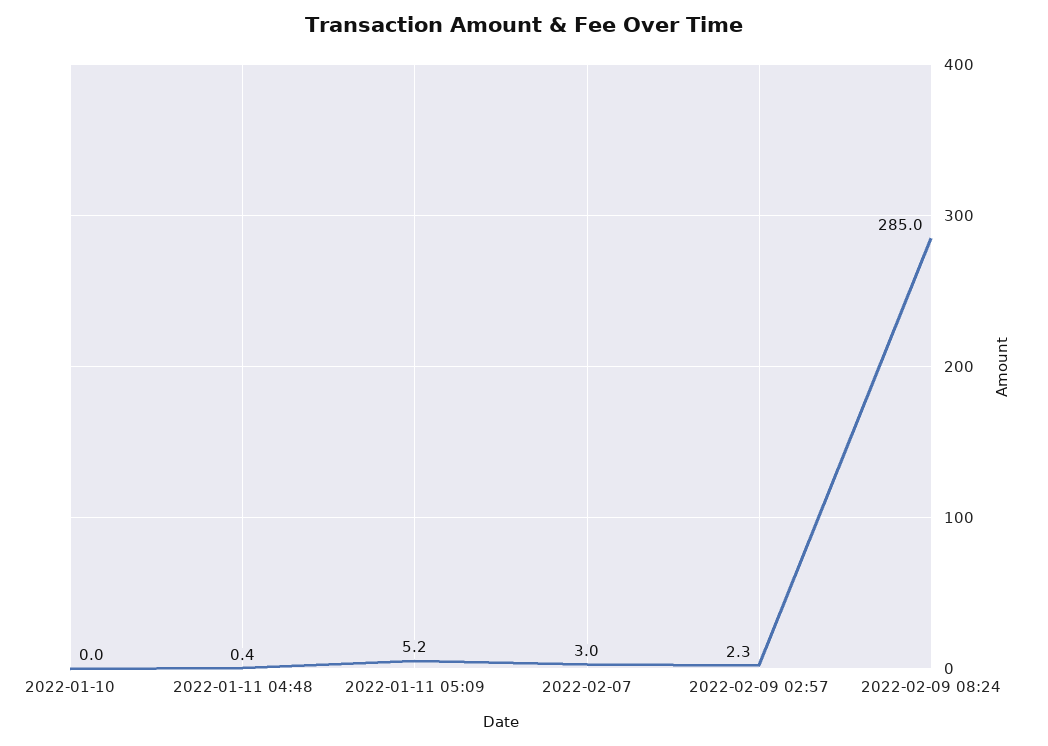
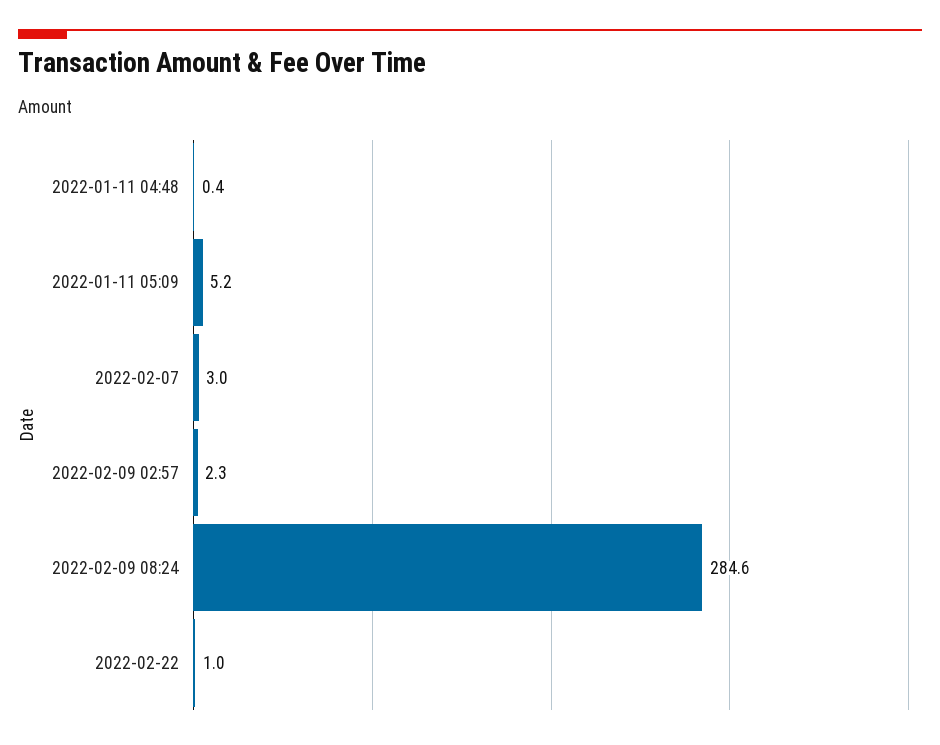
2022-01-10: 0 -> none
2022-02-09 08:24: 285 -> 284.6
2022-02-22: none -> 1

